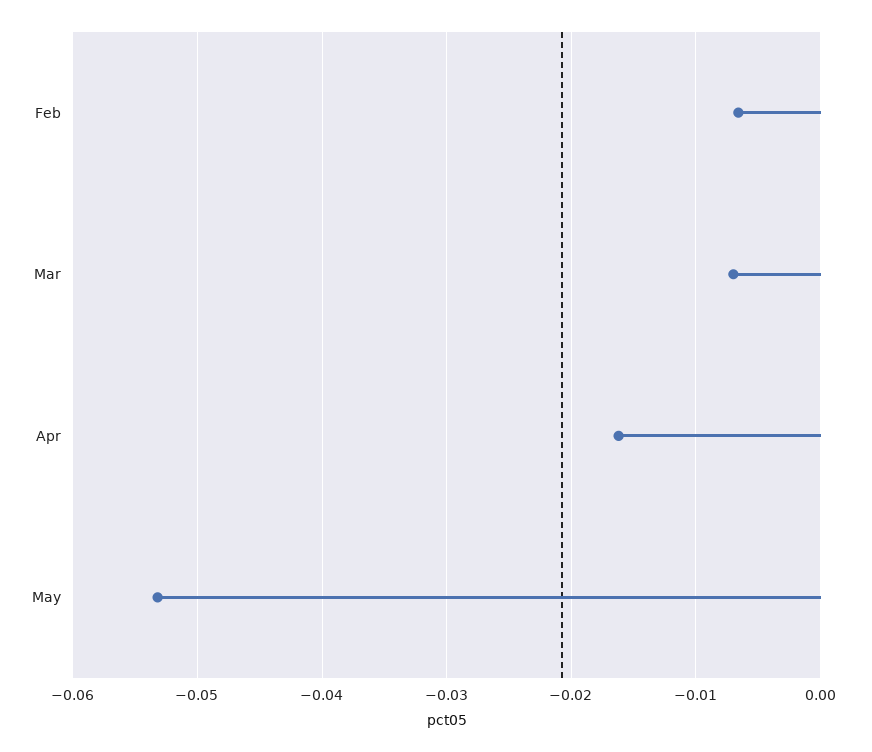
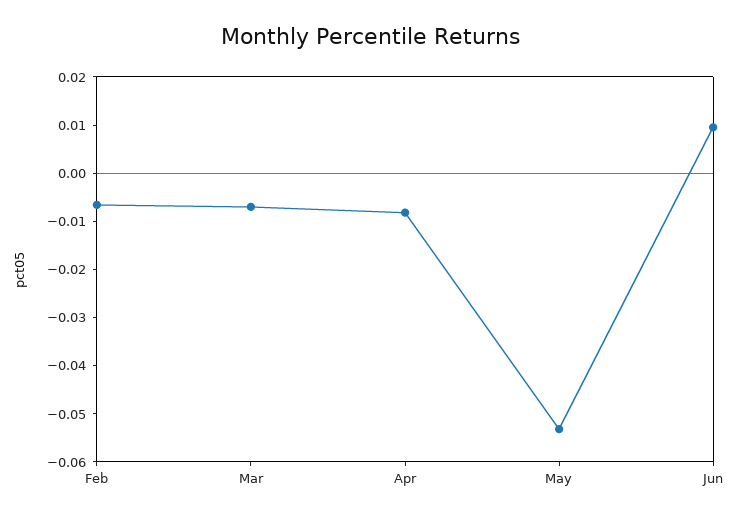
Apr: -0.016 -> -0.008
Jun: none -> 0.01

